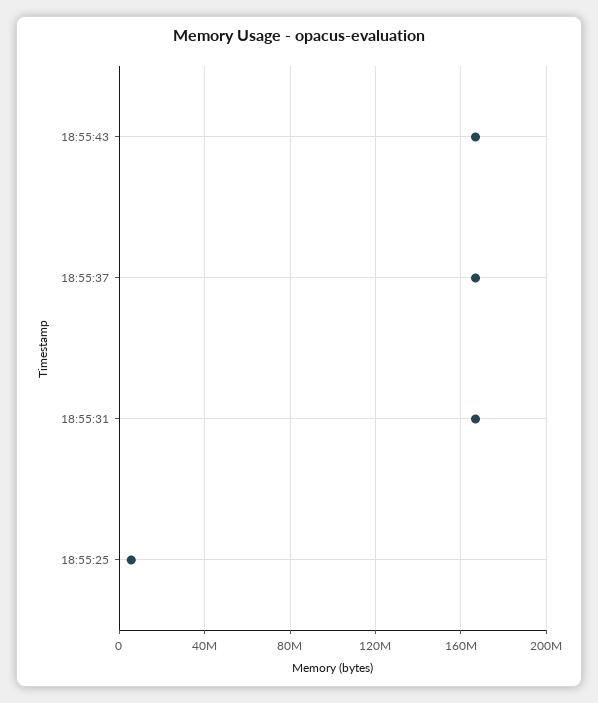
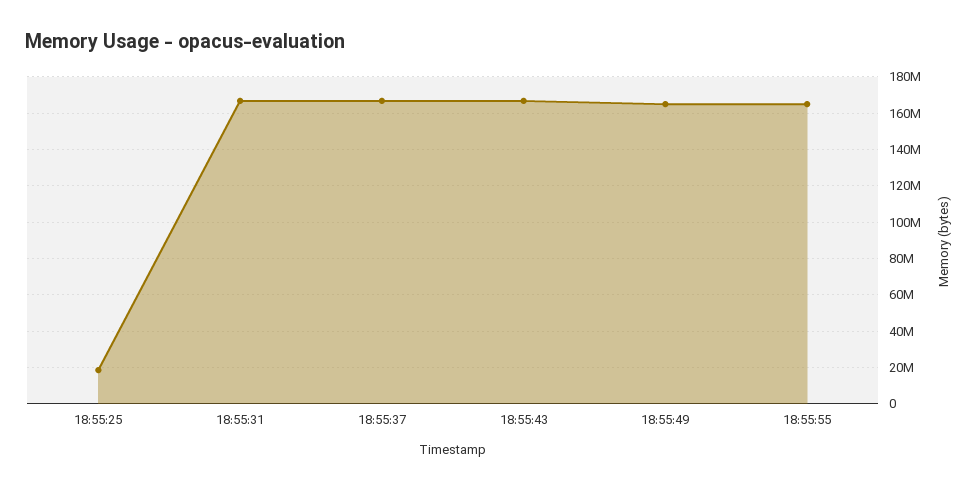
18:55:25: 5000000 -> 20000000
18:55:49: none -> 165000000
18:55:55: none -> 165000000

